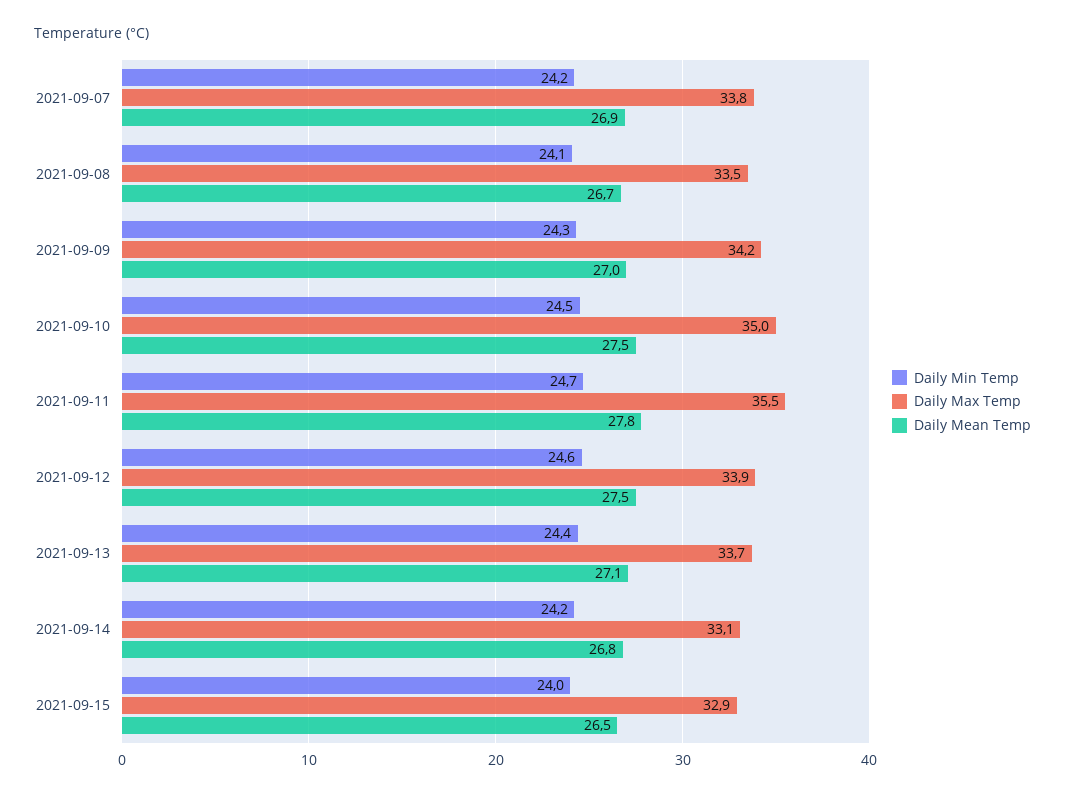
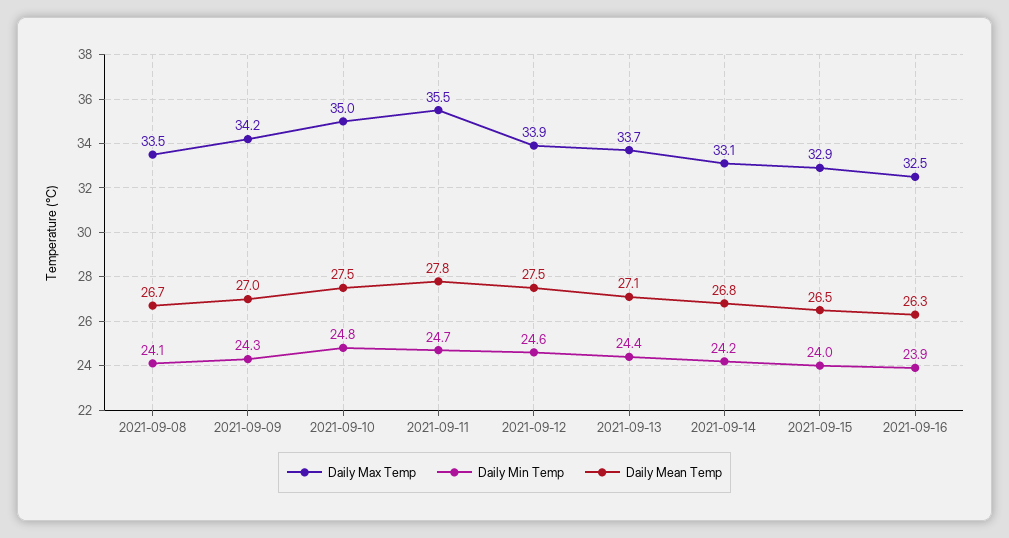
Daily Min Temp, 2021-09-07: 24.2 -> none
Daily Max Temp, 2021-09-07: 33.8 -> none
Daily Mean Temp, 2021-09-07: 26.9 -> none
Daily Min Temp, 2021-09-10: 24.5 -> 24.8
Daily Max Temp, 2021-09-16: none -> 32.5
Daily Min Temp, 2021-09-16: none -> 23.9
Daily Mean Temp, 2021-09-16: none -> 26.3

